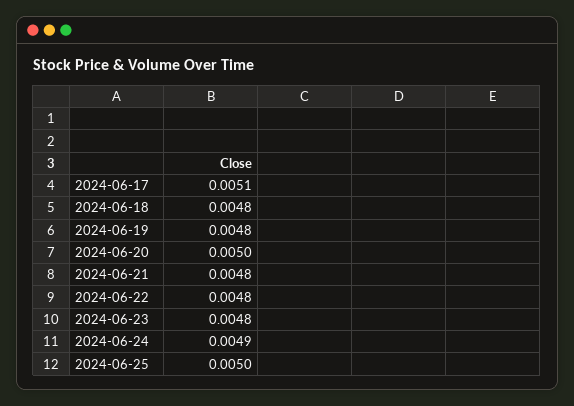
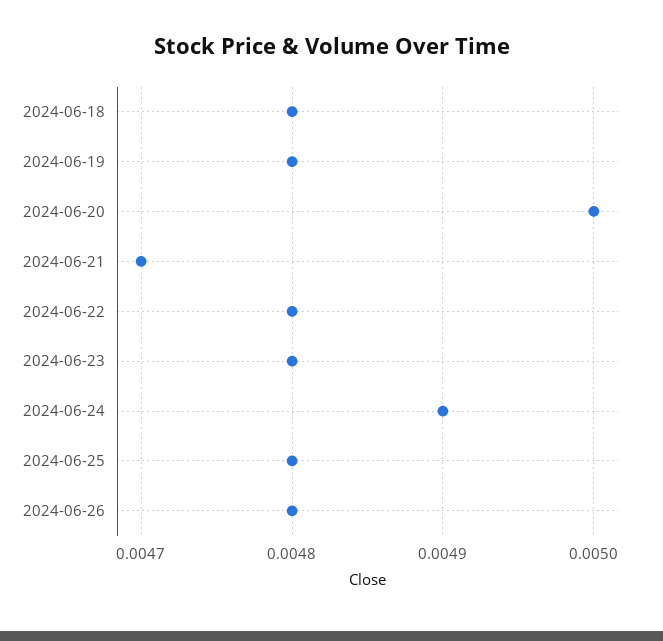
2024-06-17: 0.0051 -> none
2024-06-21: 0.0048 -> 0.0047
2024-06-25: 0.005 -> 0.0048
2024-06-26: none -> 0.0048

